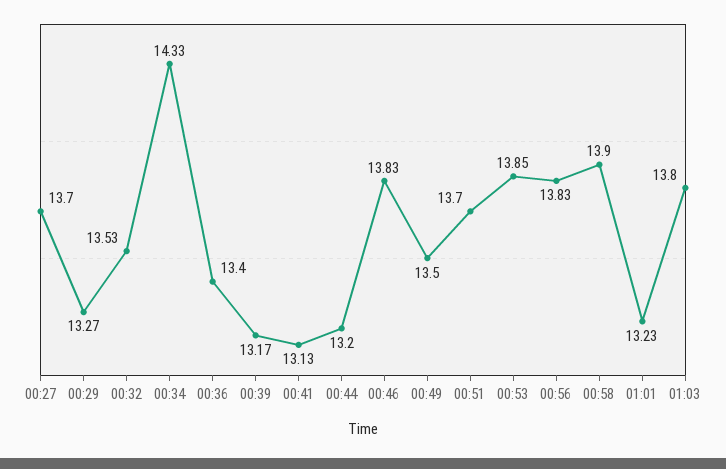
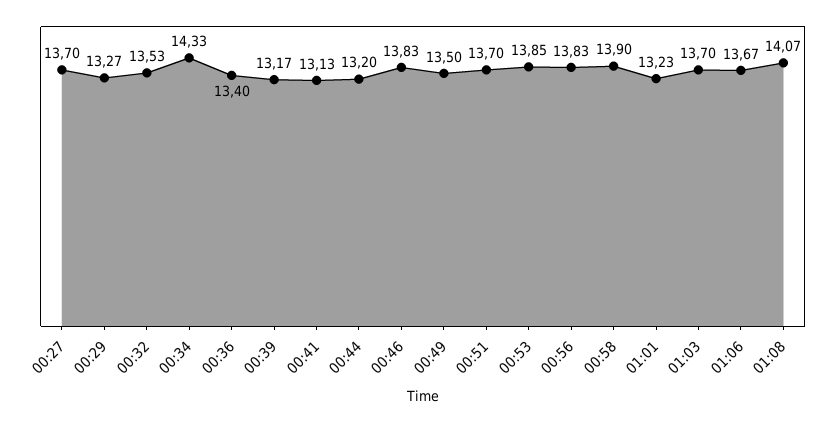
01:03: 13.8 -> 13.7
01:06: none -> 13.67
01:08: none -> 14.07

